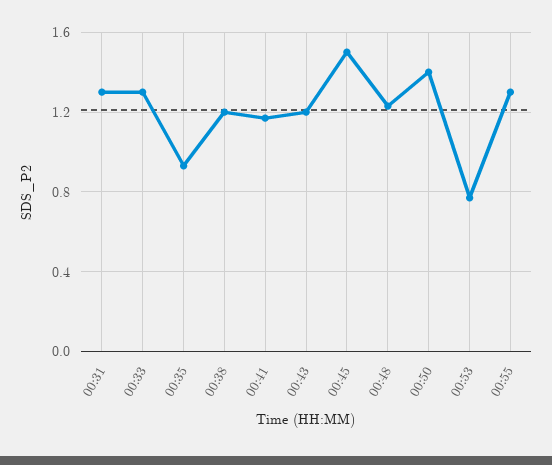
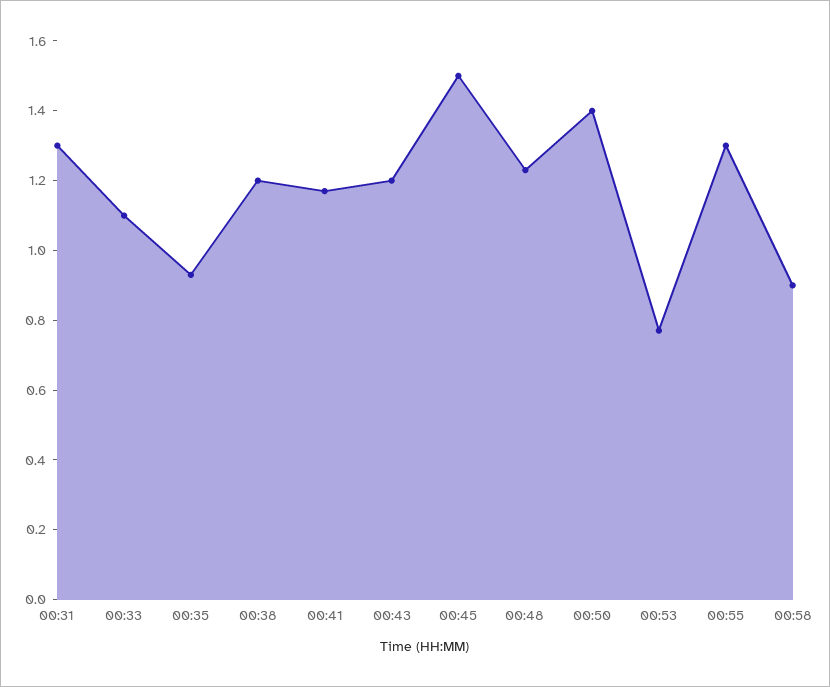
00:33: 1.3 -> 1.1
00:58: none -> 0.9

